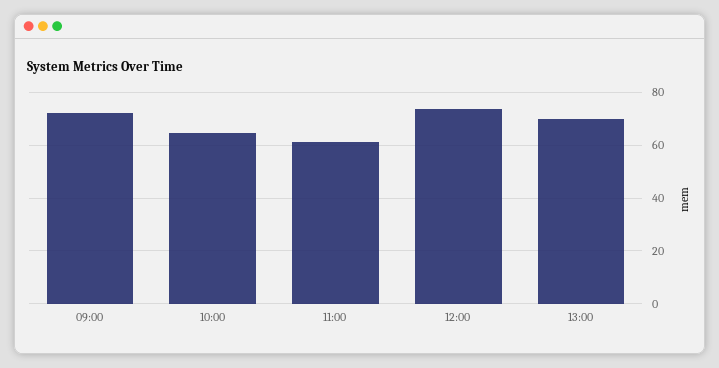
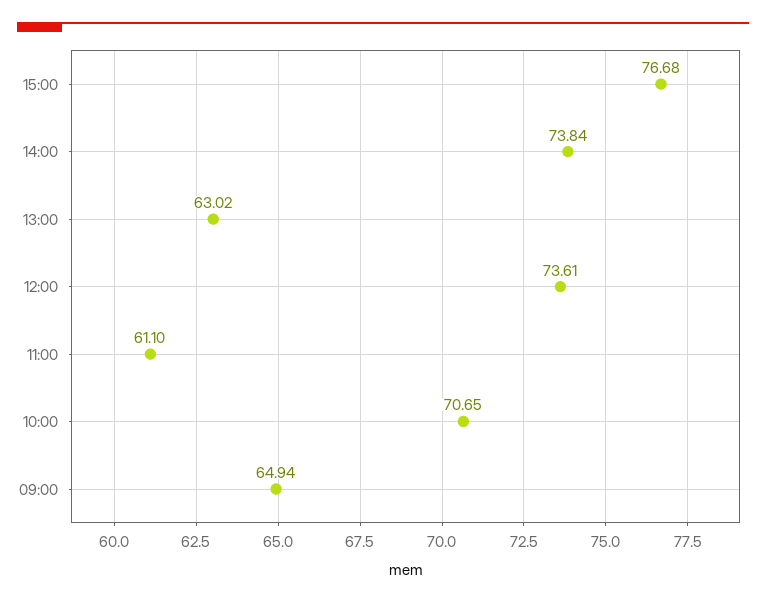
09:00: 72.5 -> 64.94
10:00: 65 -> 70.65
13:00: 70 -> 63.02
15:00: none -> 76.68
14:00: none -> 73.84

